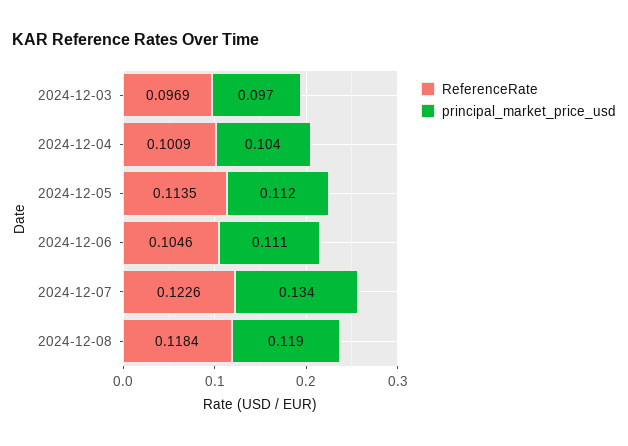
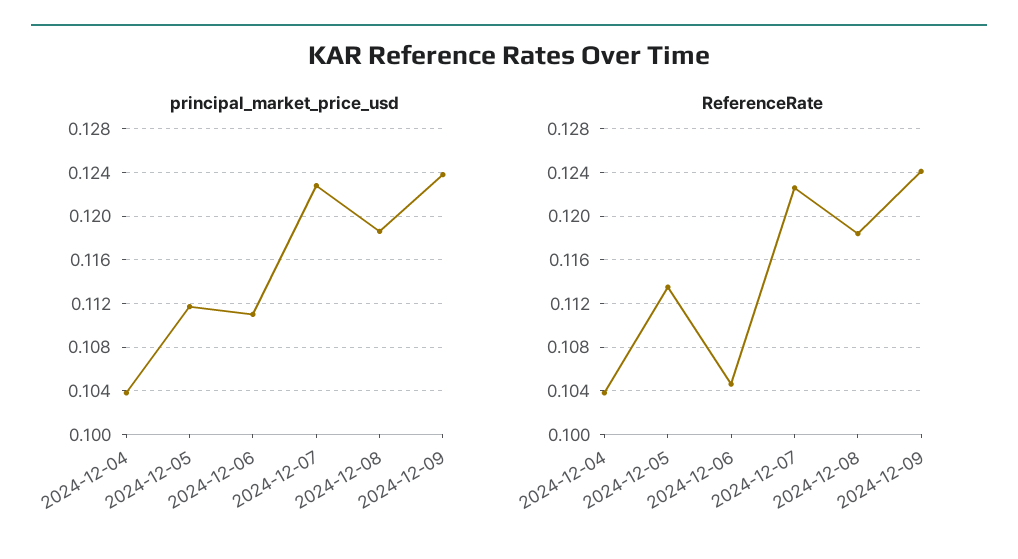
ReferenceRate, 2024-12-03: 0.0969 -> none
principal_market_price_usd, 2024-12-03: 0.097 -> none
ReferenceRate, 2024-12-04: 0.1009 -> 0.104
principal_market_price_usd, 2024-12-07: 0.134 -> 0.123
principal_market_price_usd, 2024-12-09: none -> 0.124
ReferenceRate, 2024-12-09: none -> 0.124

